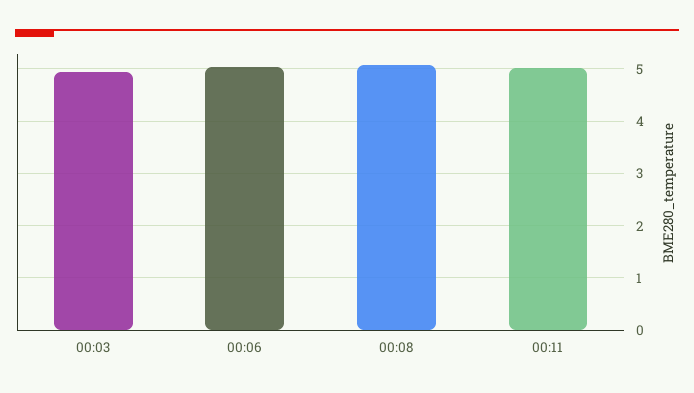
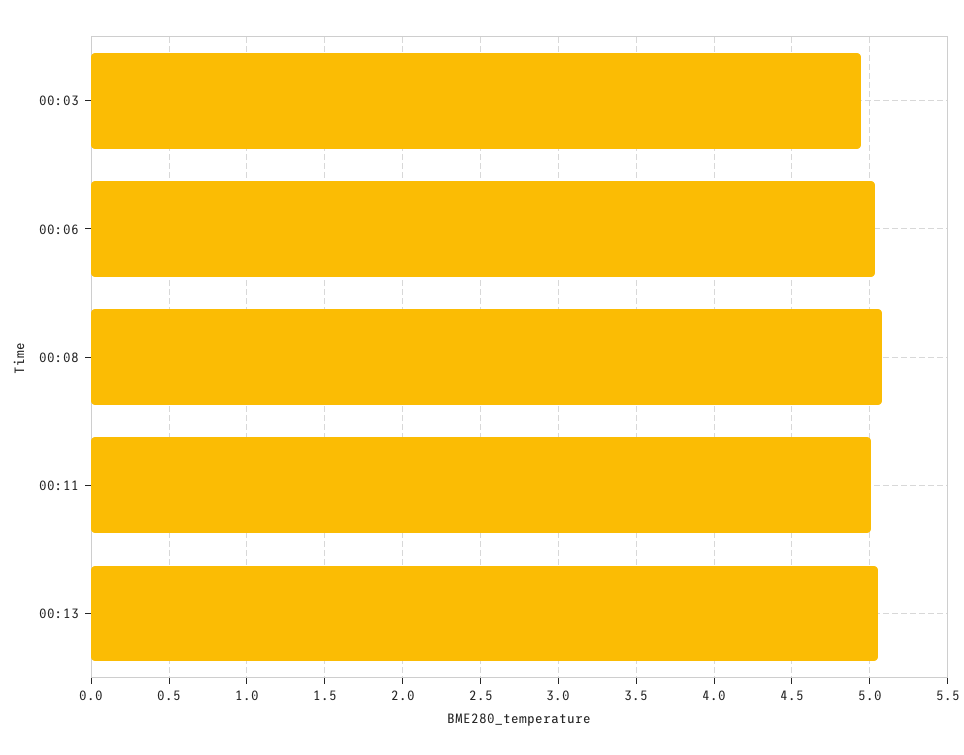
00:13: none -> 5.05

